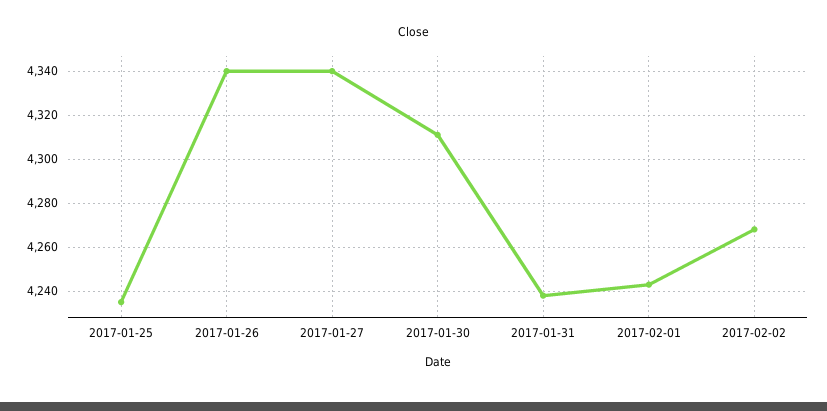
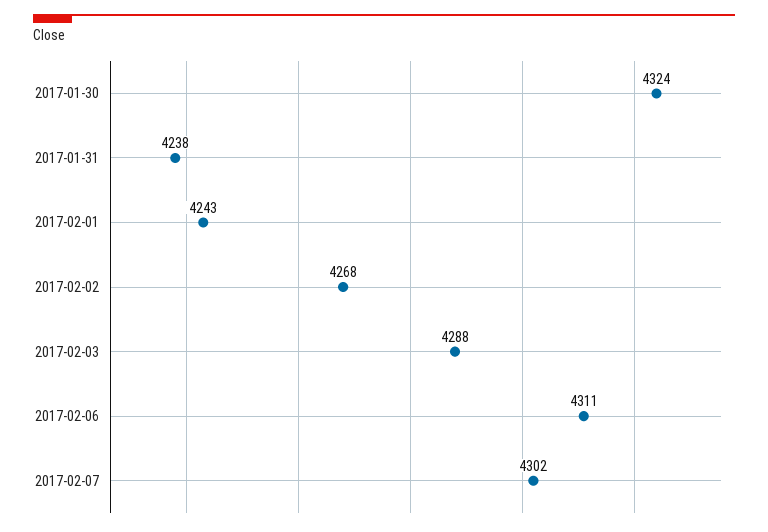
2017-01-25: 4235 -> none
2017-01-26: 4340 -> none
2017-01-27: 4340 -> none
2017-01-30: 4310 -> 4324
2017-02-03: none -> 4288
2017-02-06: none -> 4311
2017-02-07: none -> 4302

